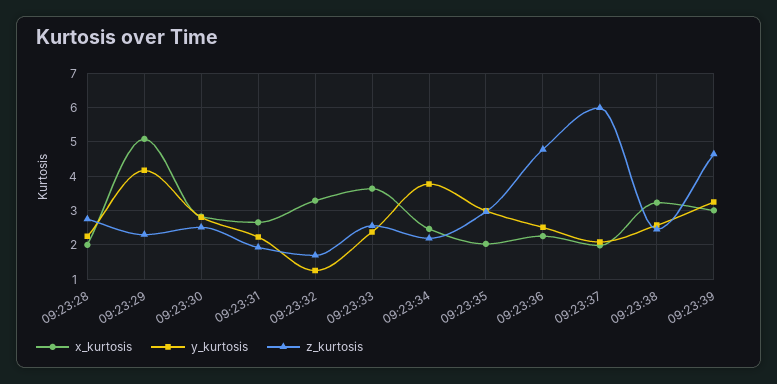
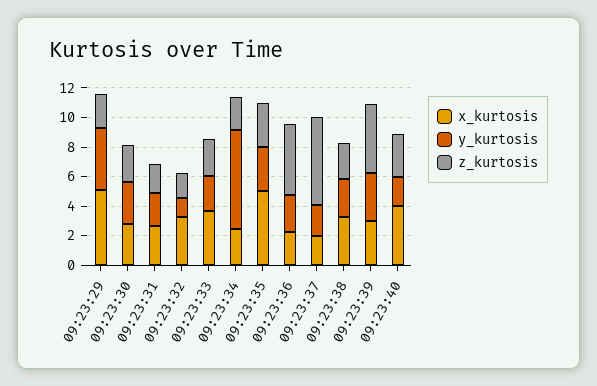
x_kurtosis, 09:23:28: 2 -> none
y_kurtosis, 09:23:28: 2.2 -> none
z_kurtosis, 09:23:28: 2.8 -> none
y_kurtosis, 09:23:34: 3.8 -> 7
x_kurtosis, 09:23:35: 2 -> 5
x_kurtosis, 09:23:40: none -> 4
y_kurtosis, 09:23:40: none -> 2
z_kurtosis, 09:23:40: none -> 3

